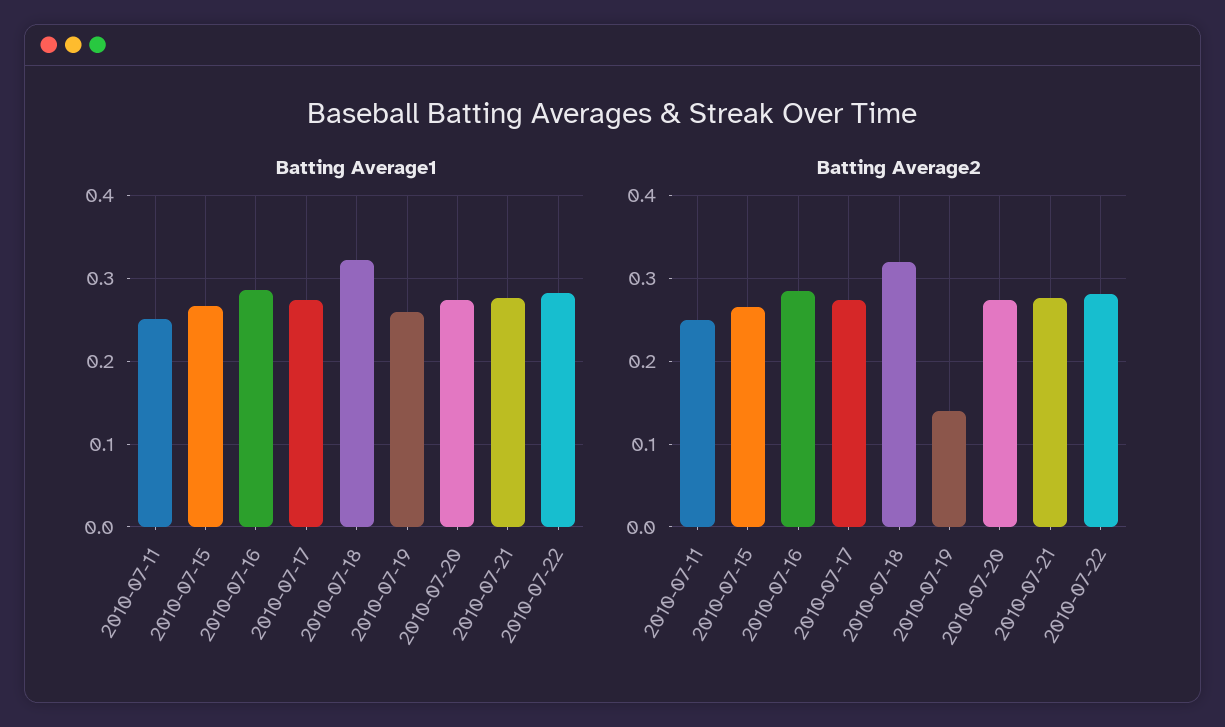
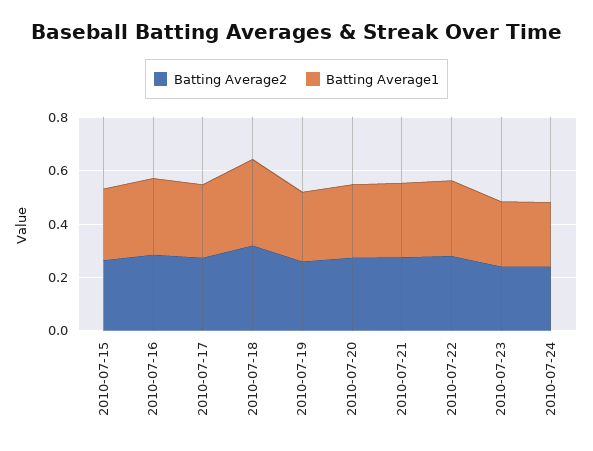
Batting Average1, 2010-07-11: 0.25 -> none
Batting Average2, 2010-07-11: 0.25 -> none
Batting Average2, 2010-07-19: 0.14 -> 0.25
Batting Average2, 2010-07-23: none -> 0.25
Batting Average1, 2010-07-23: none -> 0.25
Batting Average2, 2010-07-24: none -> 0.25
Batting Average1, 2010-07-24: none -> 0.25

